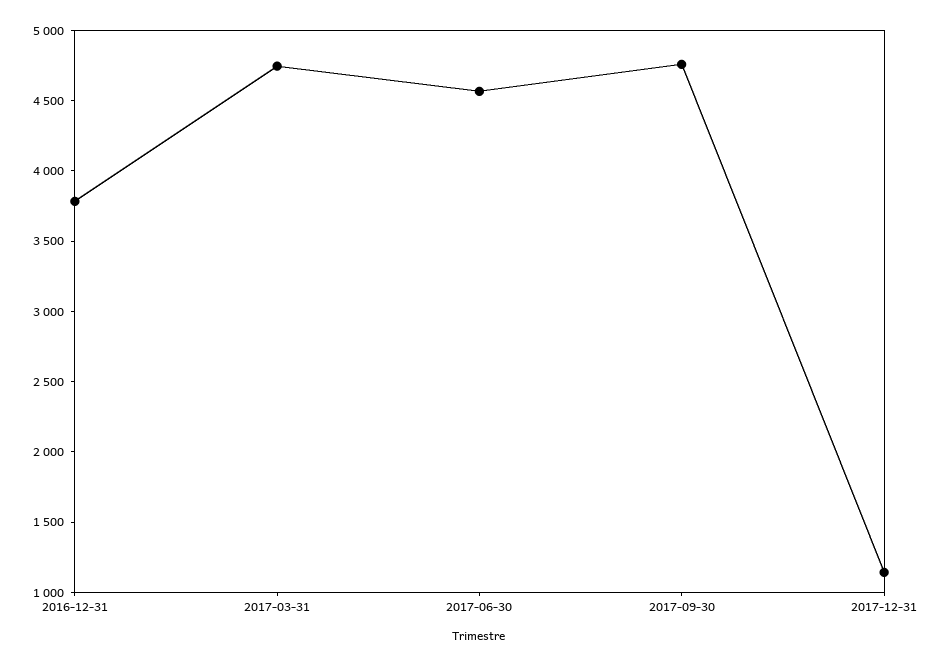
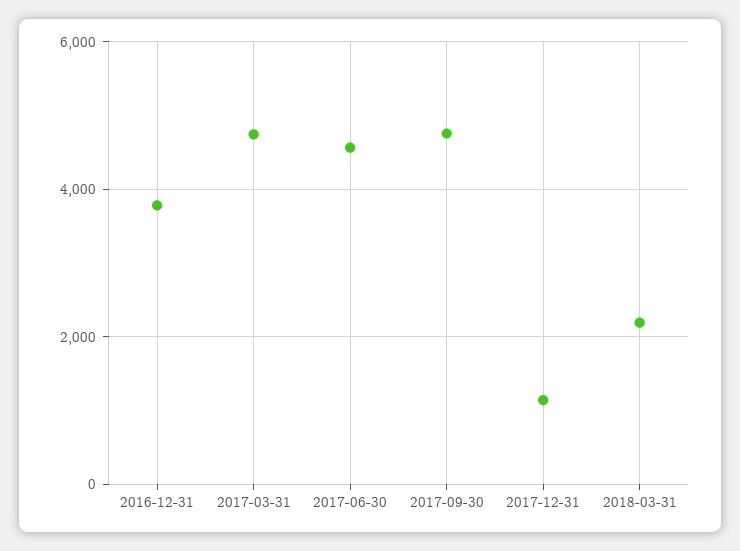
2018-03-31: none -> 2200

